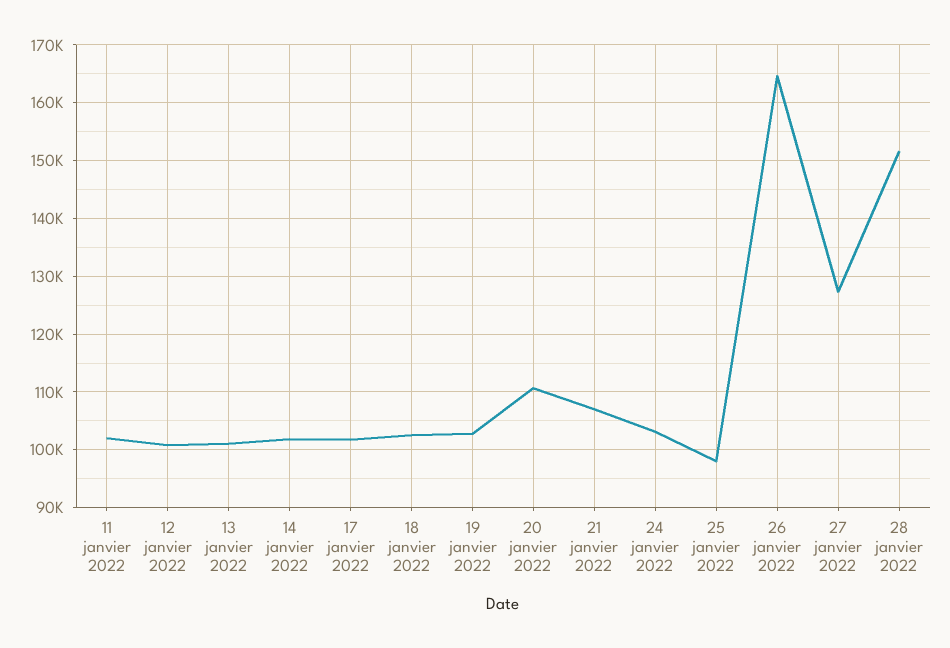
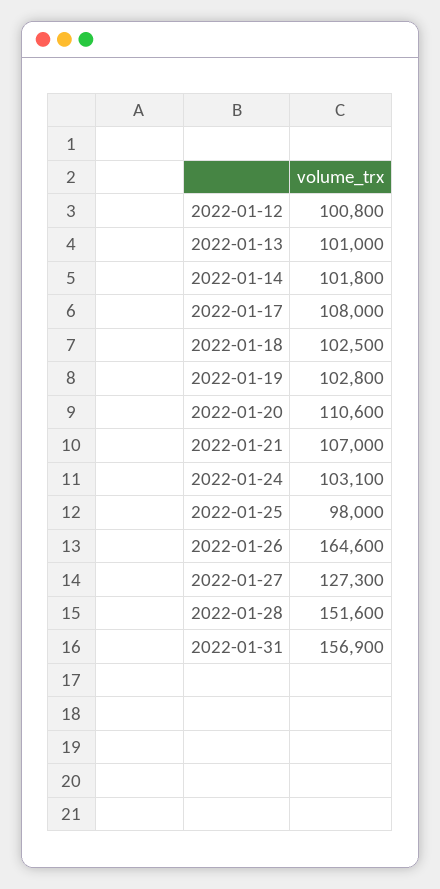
11 janvier 2022: 102000 -> none
17 janvier 2022: 102000 -> 108000
2022-01-31: none -> 156900

